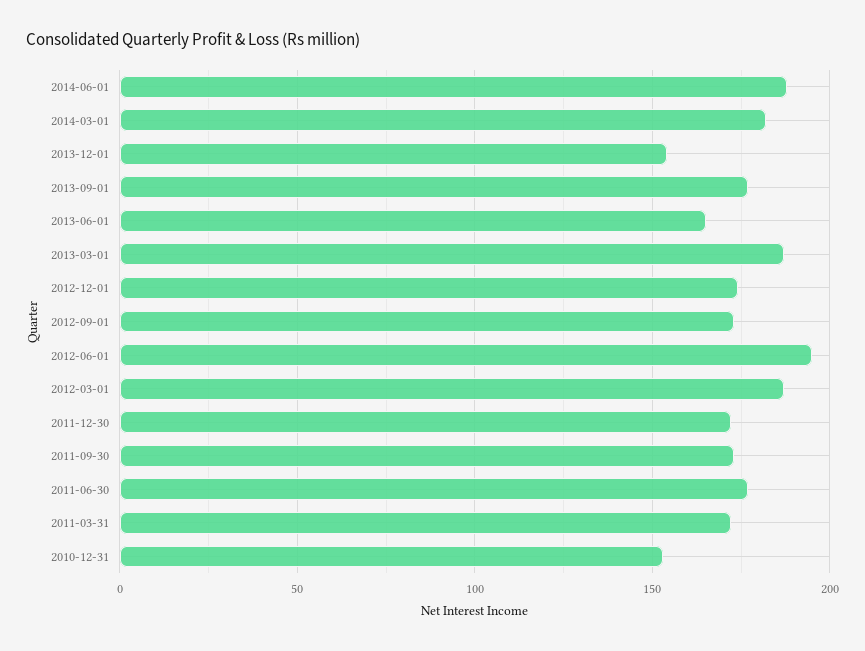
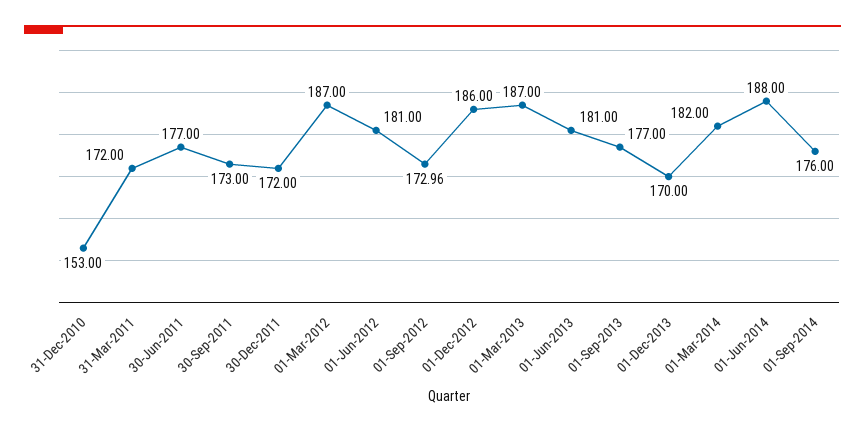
2013-12-01: 155 -> 170
2013-06-01: 165 -> 181
2012-12-01: 175 -> 186
2012-06-01: 195 -> 181
01-Sep-2014: none -> 176

